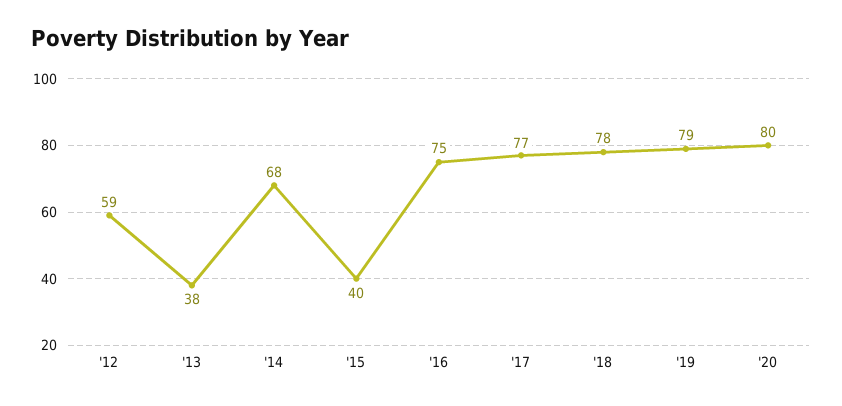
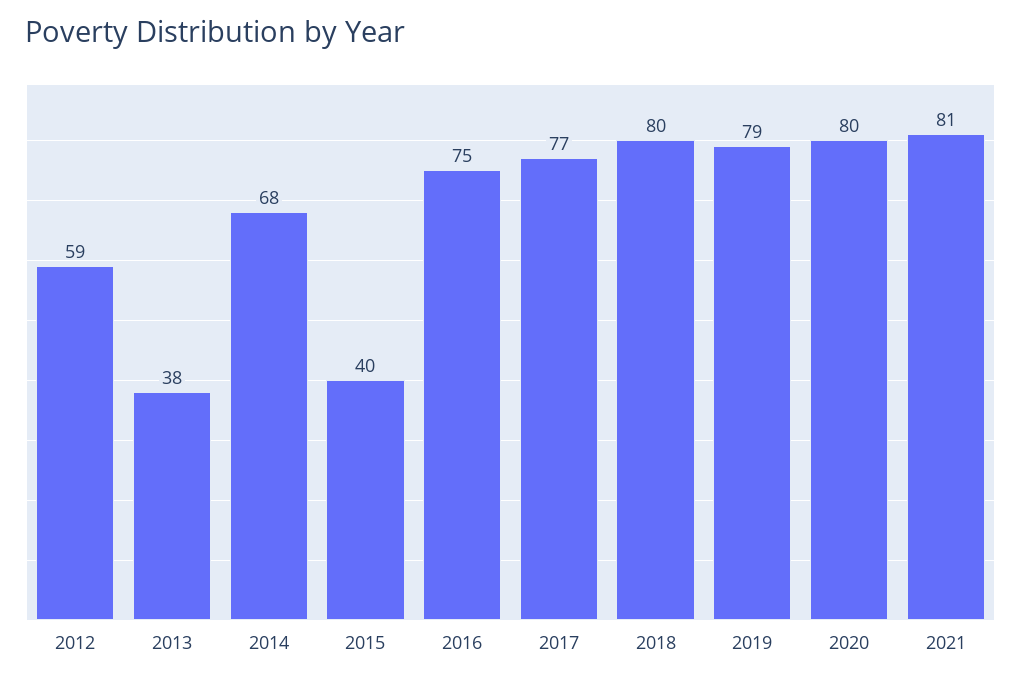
'18: 78 -> 80
2021: none -> 81

